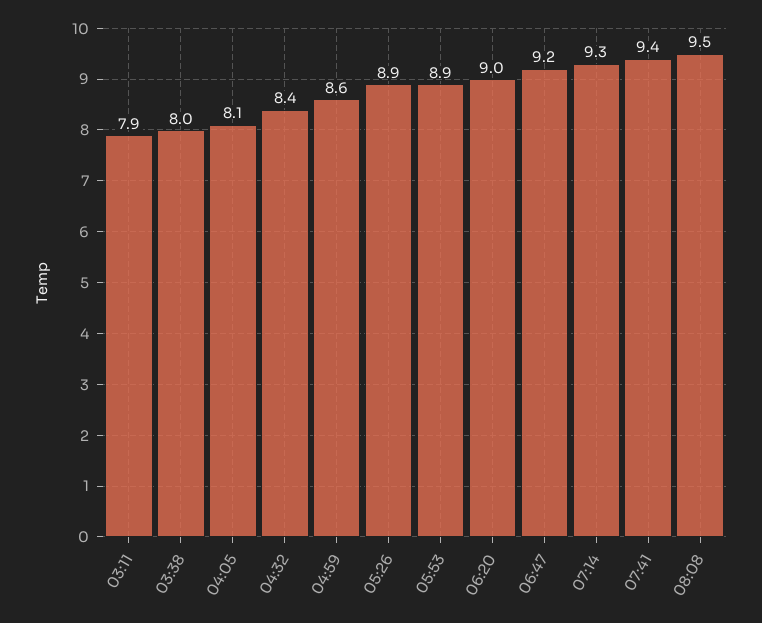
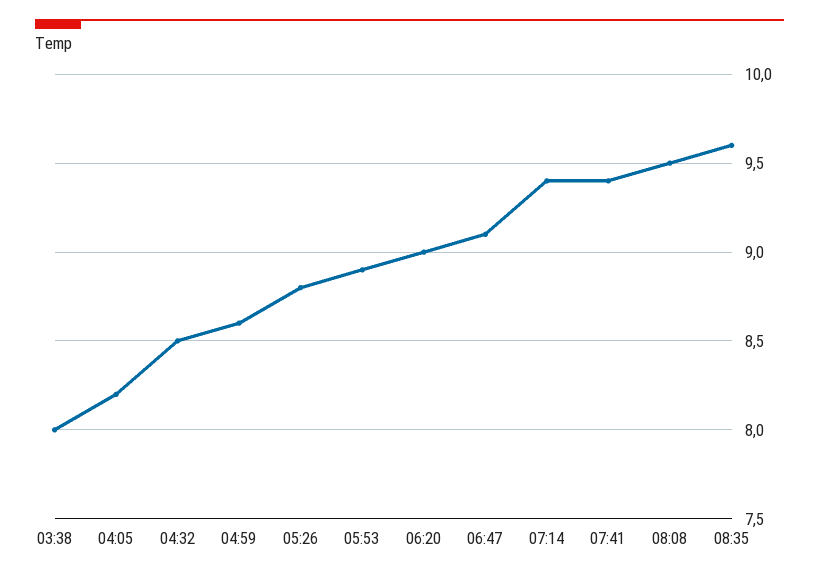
03:11: 7.9 -> none
04:05: 8.1 -> 8.2
04:32: 8.4 -> 8.5
05:26: 8.9 -> 8.8
06:47: 9.2 -> 9.1
07:14: 9.3 -> 9.4
08:35: none -> 9.6

